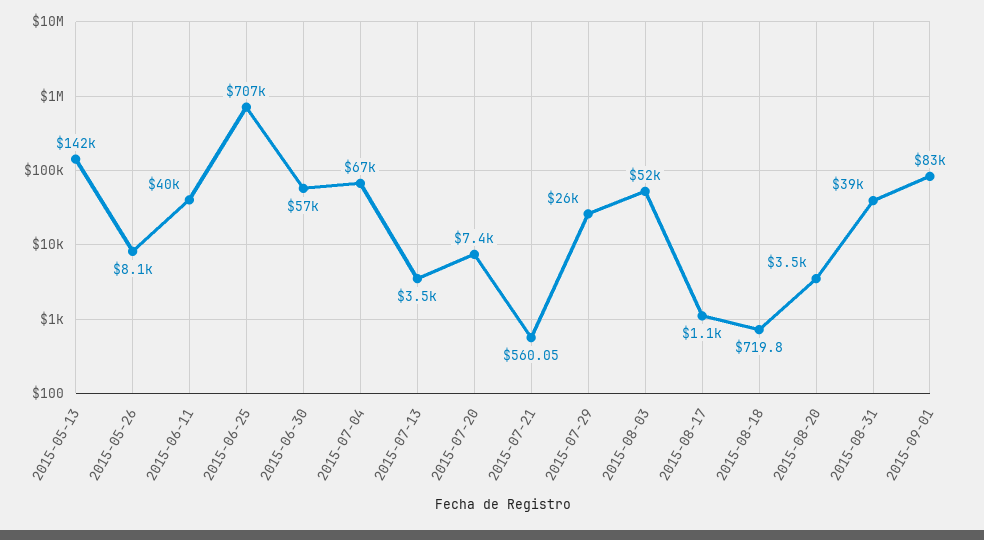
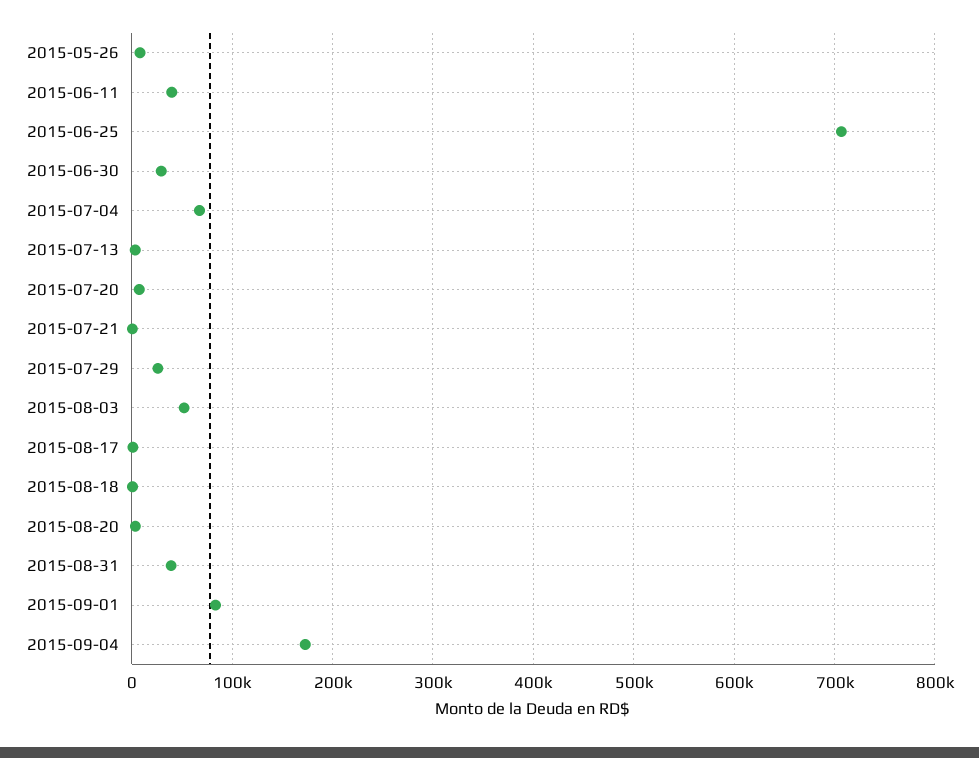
2015-05-13: 142000 -> none
2015-06-30: 57000 -> 30000
2015-09-04: none -> 170000

